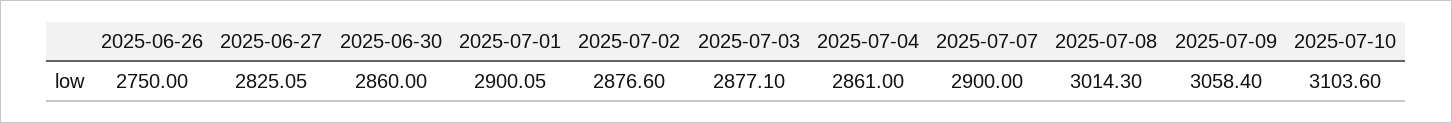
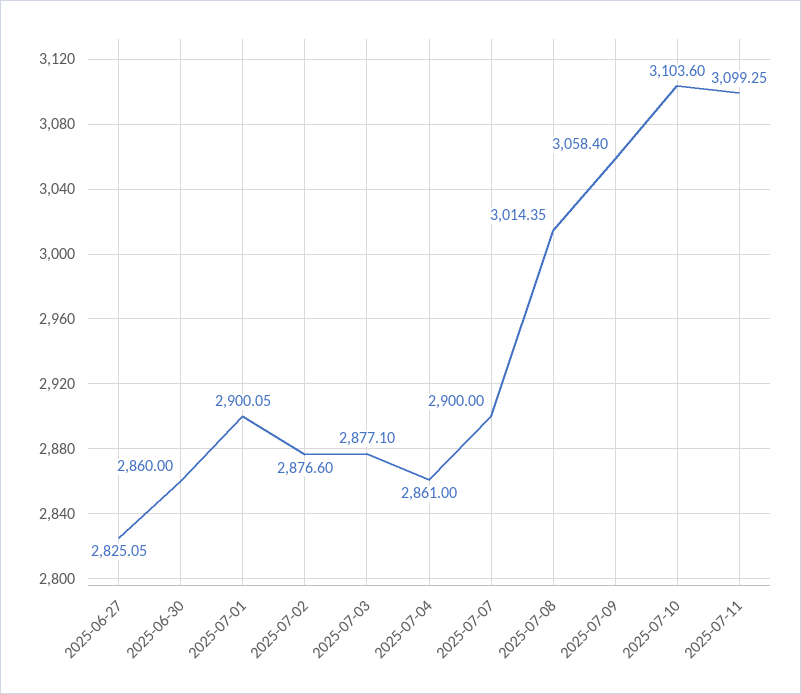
2025-06-26: 2750 -> none
2025-07-08: 3014.3 -> 3014.35
2025-07-11: none -> 3099.25

